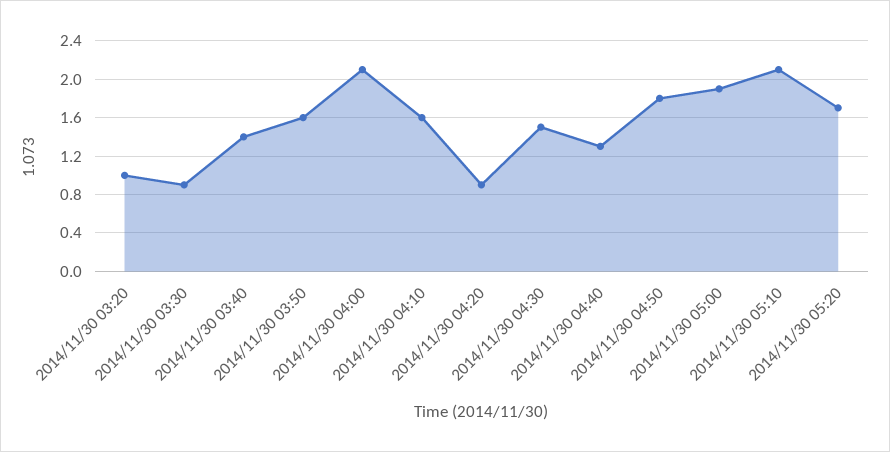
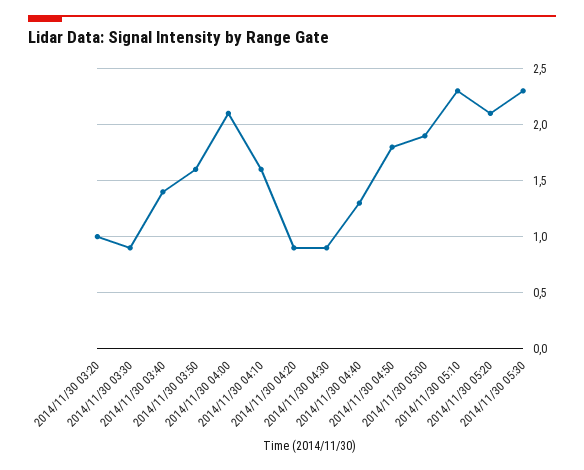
2014/11/30 04:30: 1.5 -> 0.9
2014/11/30 05:10: 2.1 -> 2.3
2014/11/30 05:20: 1.7 -> 2.1
2014/11/30 05:30: none -> 2.3

